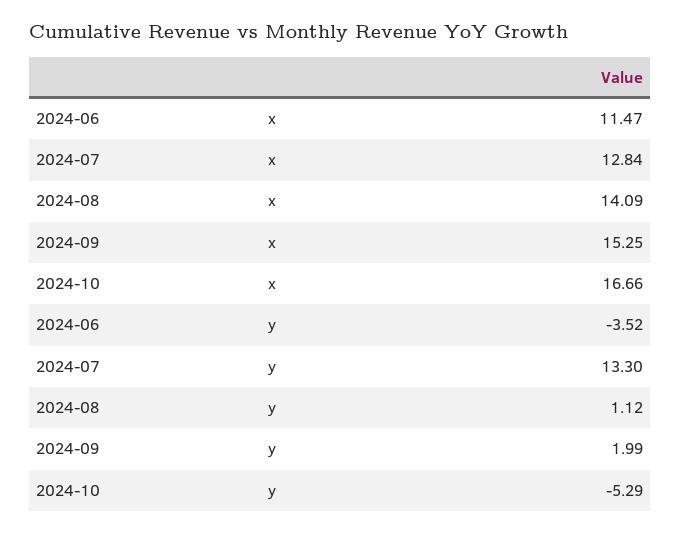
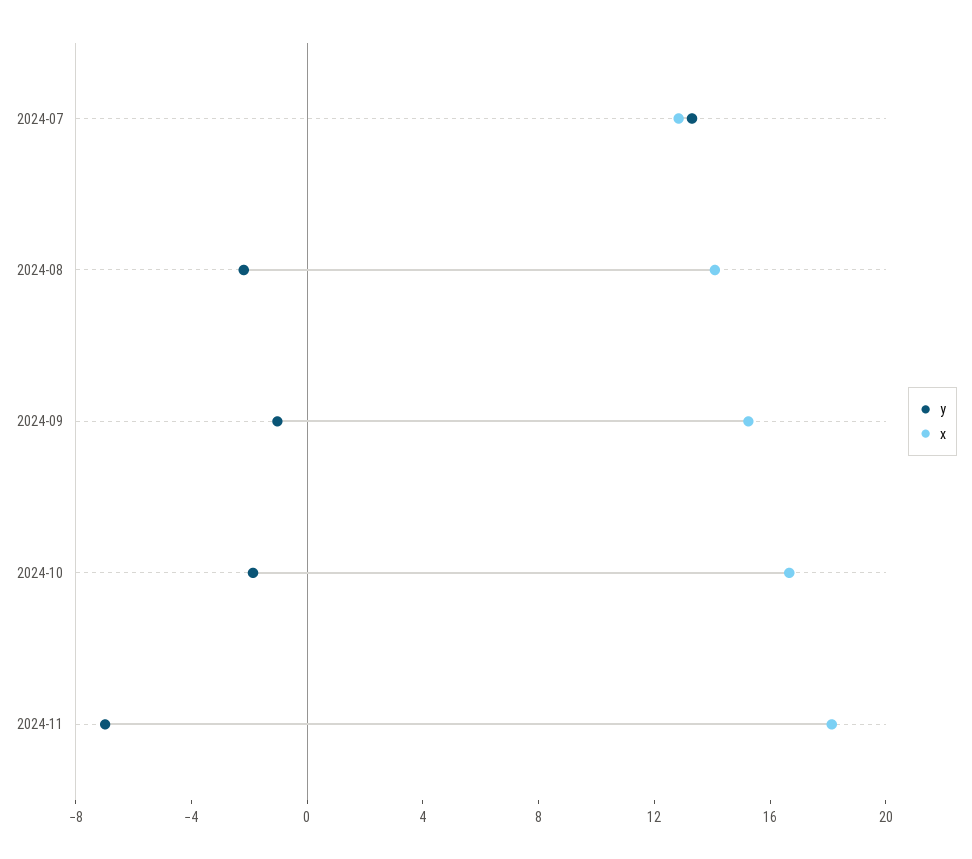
x, 2024-06: 11.47 -> none
y, 2024-06: -3.52 -> none
y, 2024-08: 1.12 -> -2
y, 2024-09: 1.99 -> -1
y, 2024-10: -5.29 -> -2
y, 2024-11: none -> -7
x, 2024-11: none -> 18

